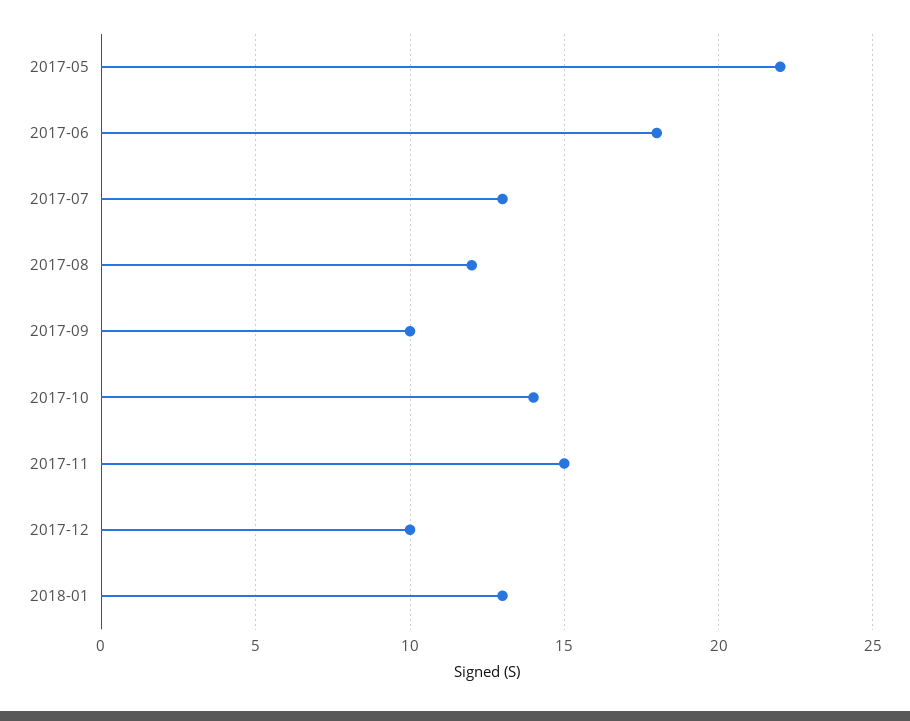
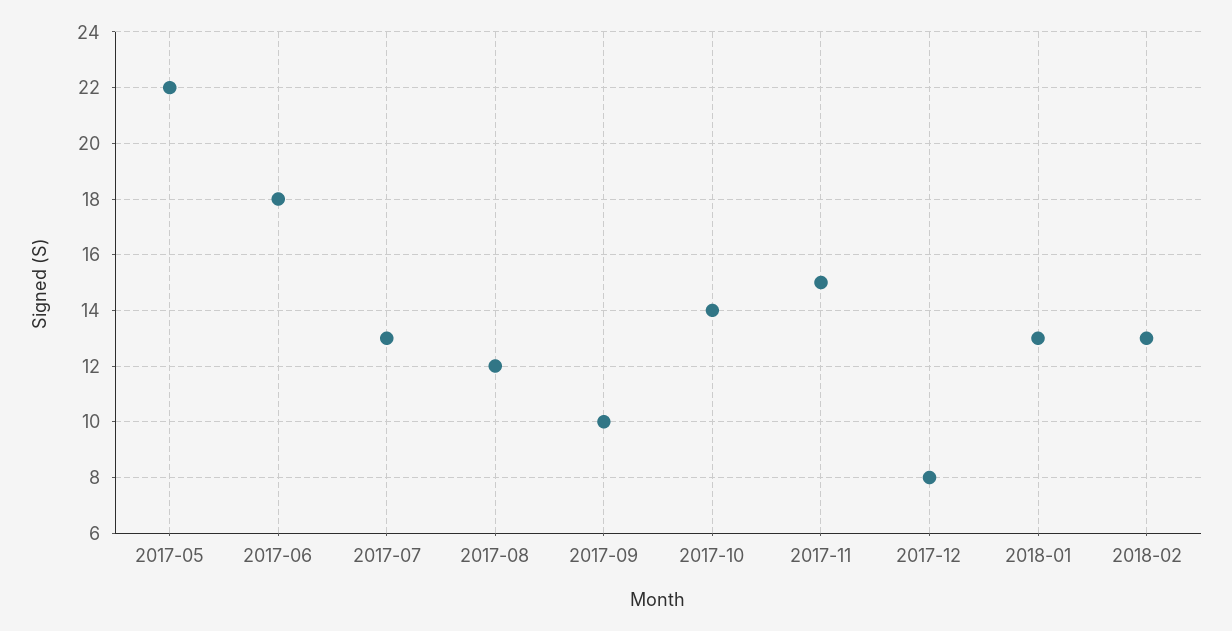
2017-12: 10 -> 8
2018-02: none -> 13

